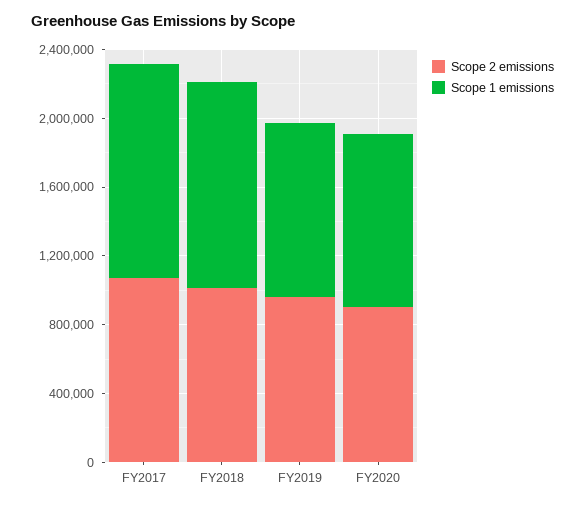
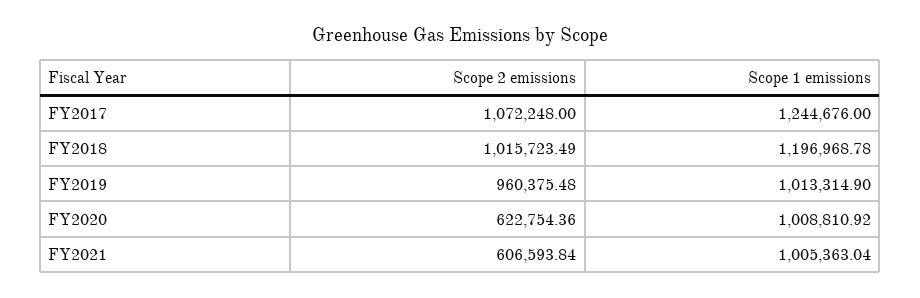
Scope 2 emissions, FY2020: 900000 -> 622754.36
Scope 2 emissions, FY2021: none -> 606593.84
Scope 1 emissions, FY2021: none -> 1005363.04

